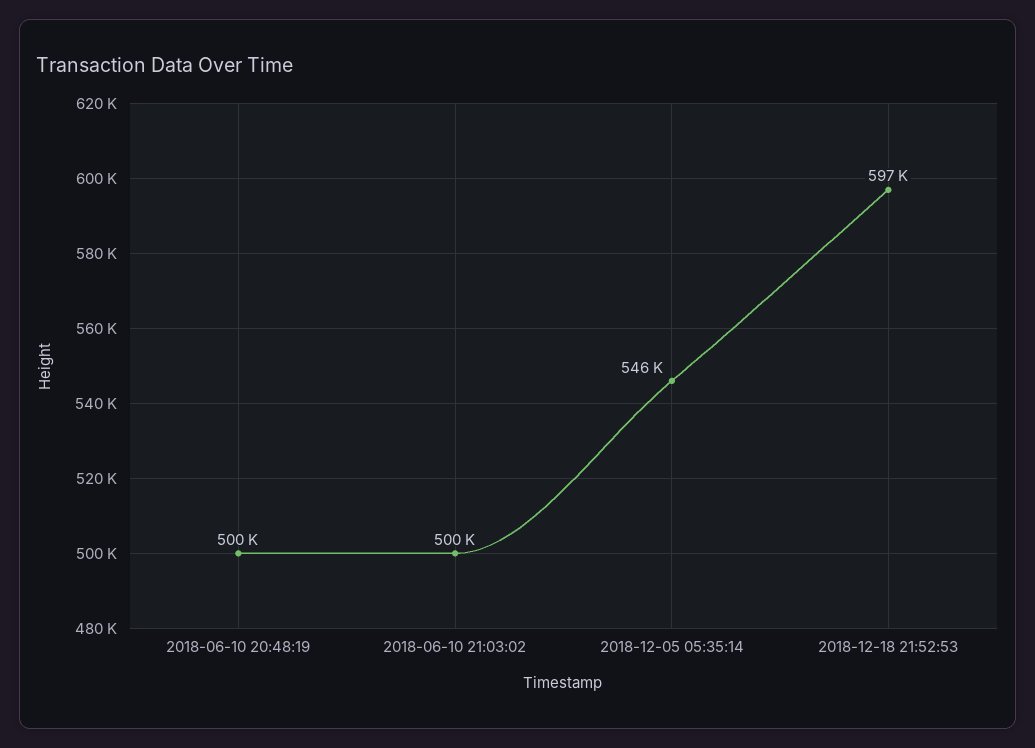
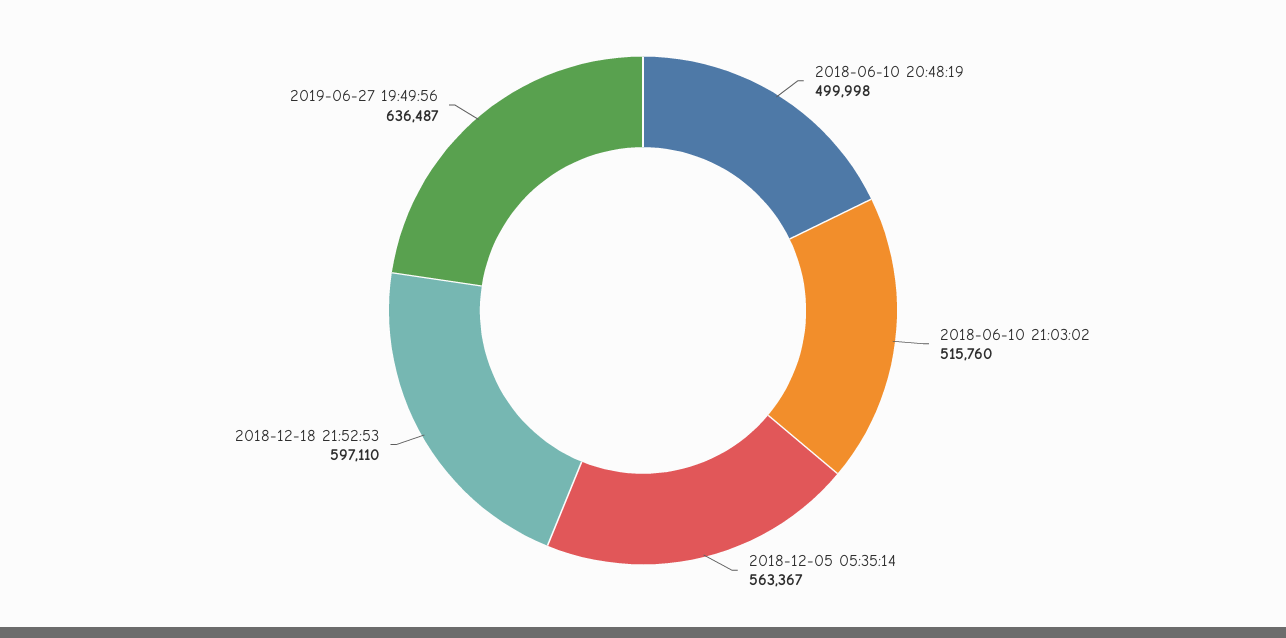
2018-06-10 21:03:02: 500000 -> 515760
2018-12-05 05:35:14: 546000 -> 563367
2019-06-27 19:49:56: none -> 636487

